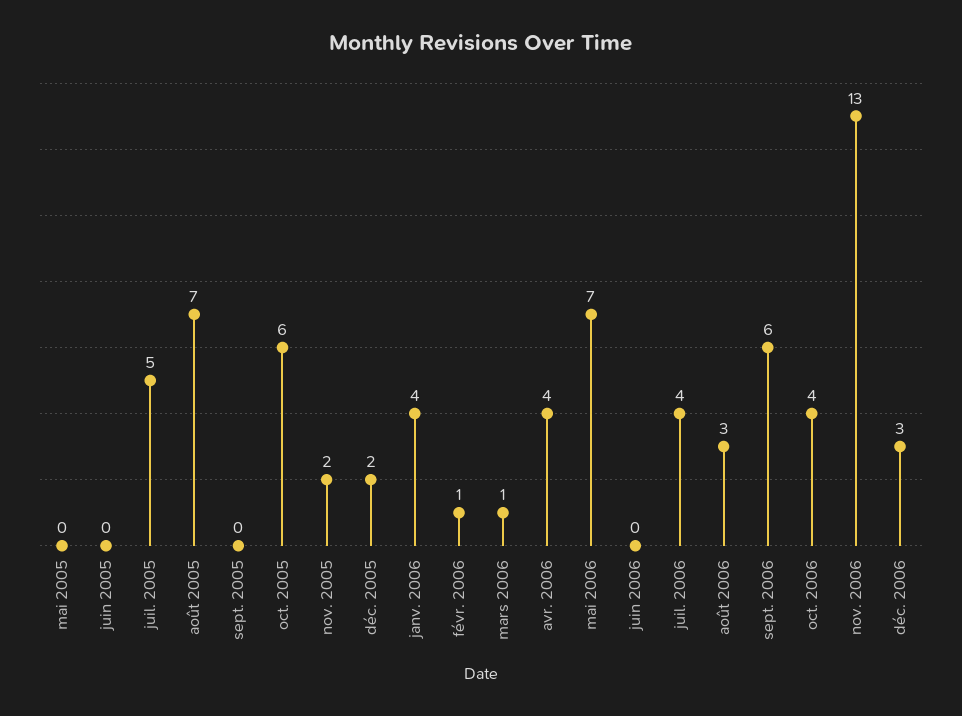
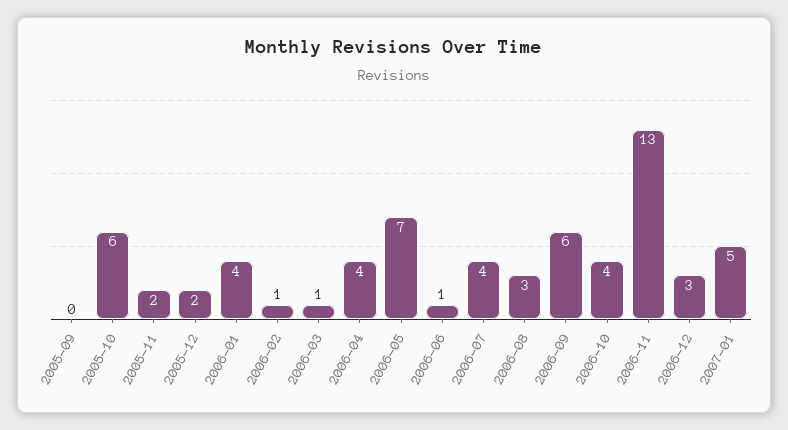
mai 2005: 0 -> none
juin 2005: 0 -> none
juil. 2005: 5 -> none
août 2005: 7 -> none
juin 2006: 0 -> 1
2007-01: none -> 5

